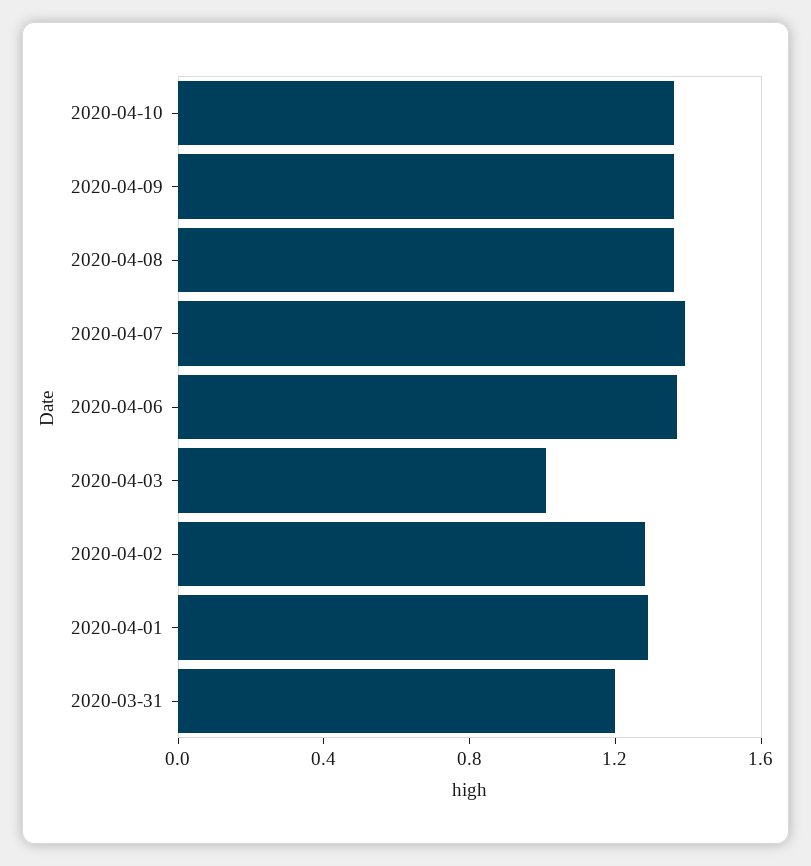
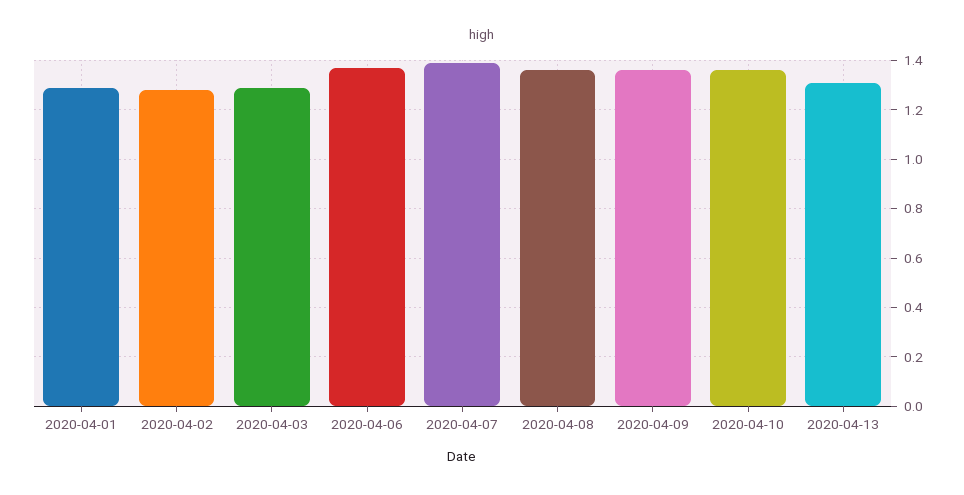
2020-04-03: 1 -> 1.3
2020-03-31: 1.2 -> none
2020-04-13: none -> 1.3

